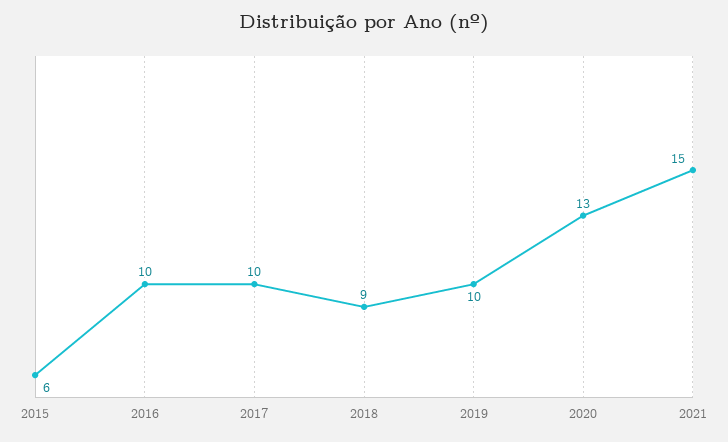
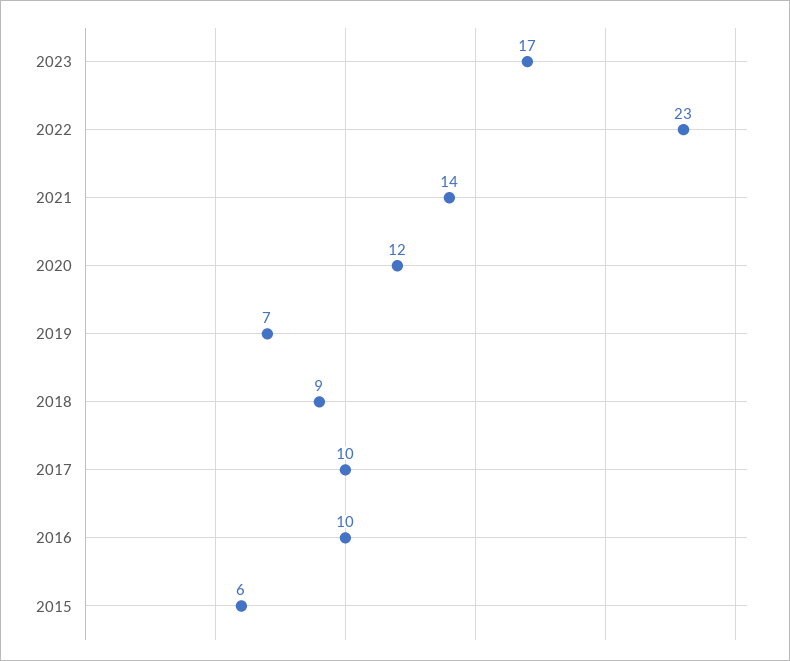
2019: 10 -> 7
2020: 13 -> 12
2021: 15 -> 14
2023: none -> 17
2022: none -> 23

